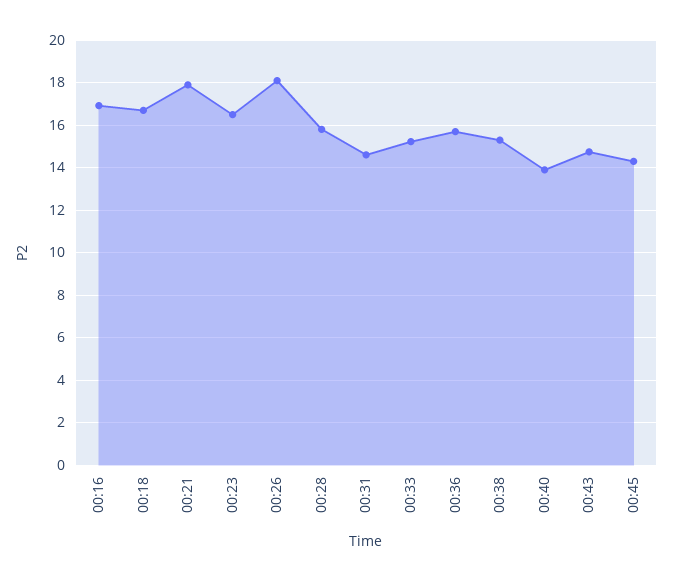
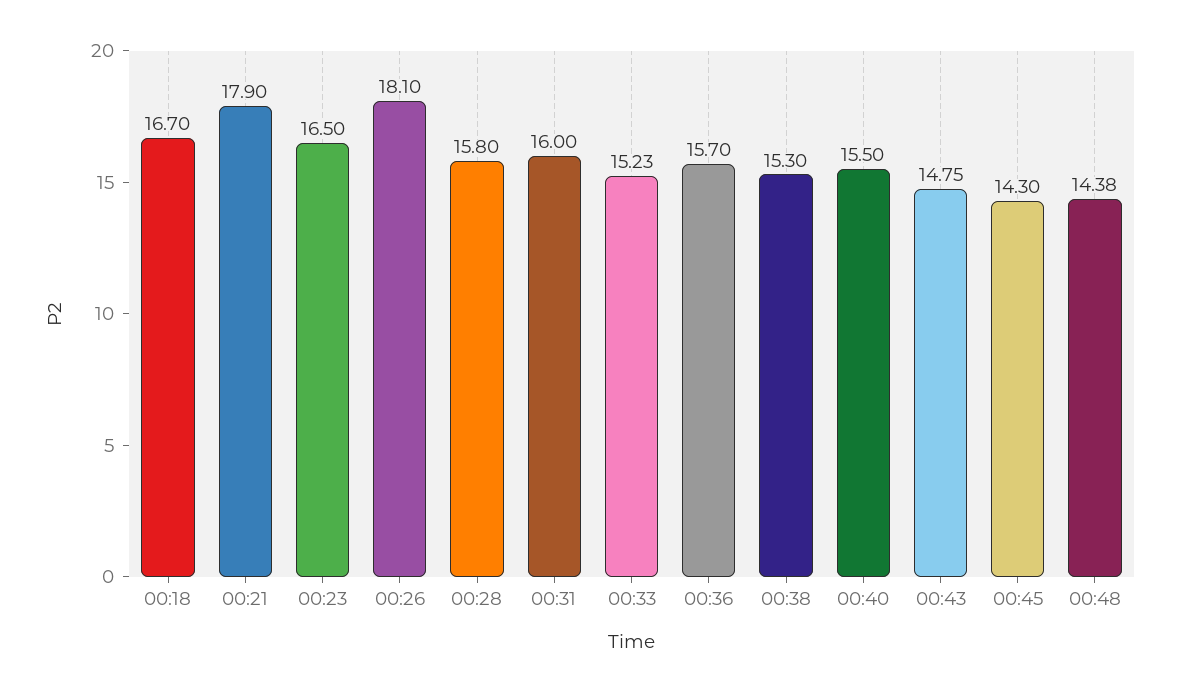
00:16: 17 -> none
00:31: 14.5 -> 16
00:40: 14 -> 15.5
00:48: none -> 14.38

